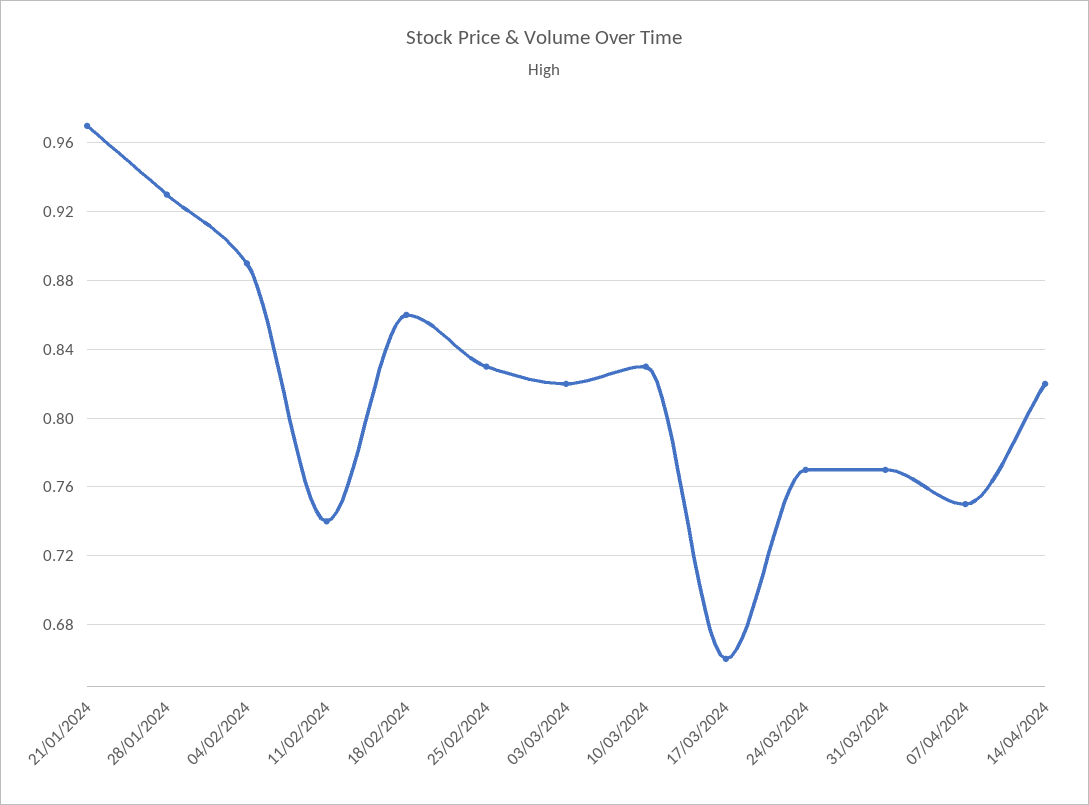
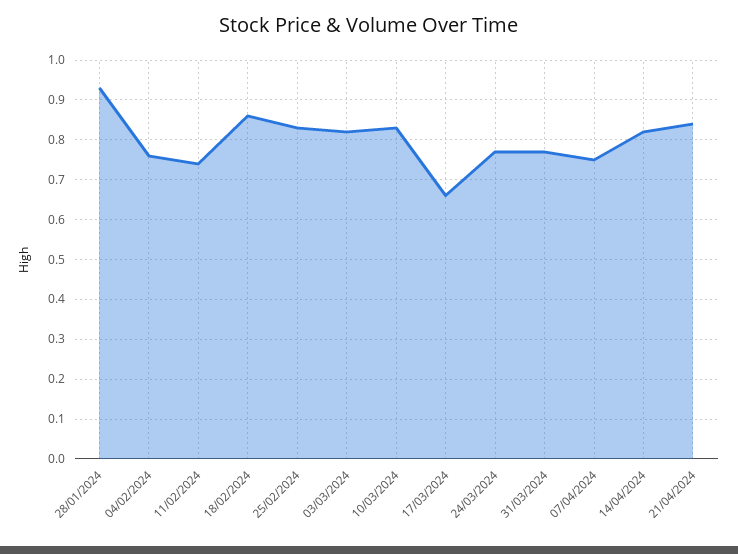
21/01/2024: 0.97 -> none
04/02/2024: 0.89 -> 0.75
21/04/2024: none -> 0.85

